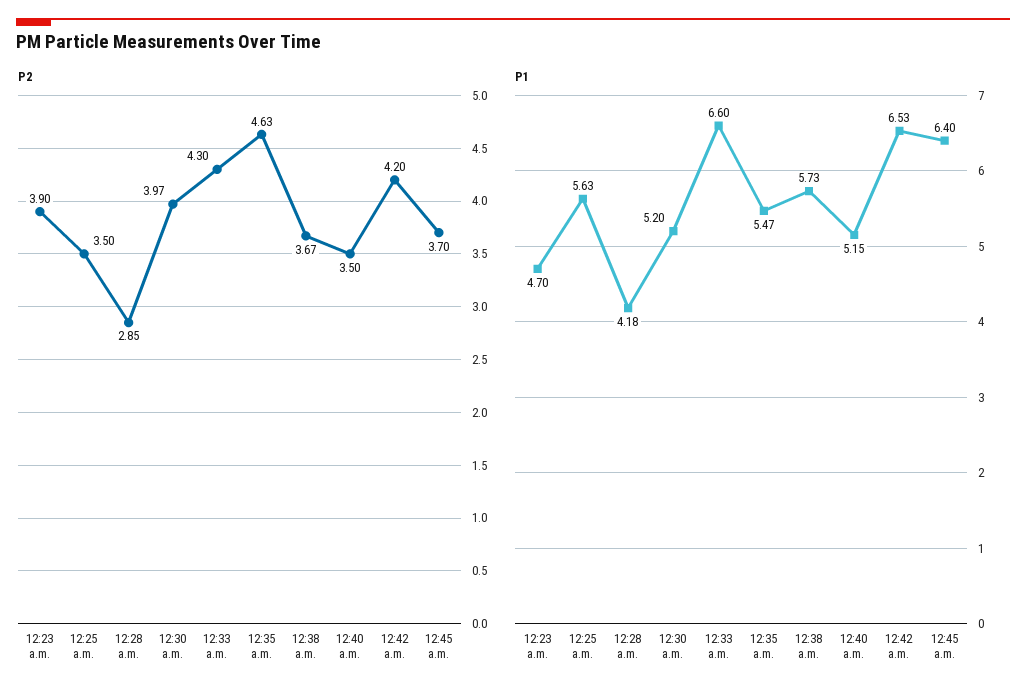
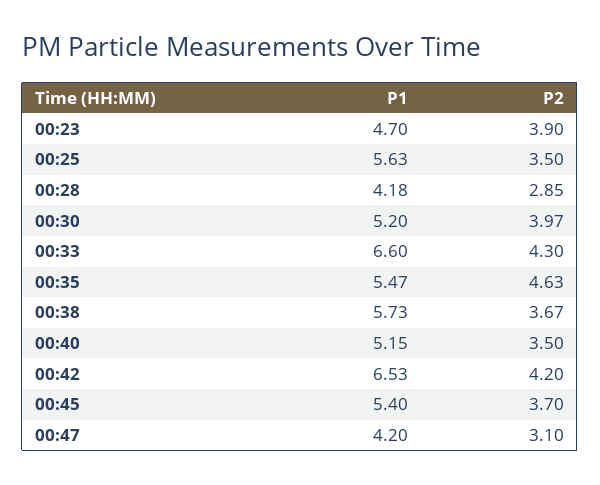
P1, 12:45 a.m.: 6.4 -> 5.4
P1, 00:47: none -> 4.2
P2, 00:47: none -> 3.1

